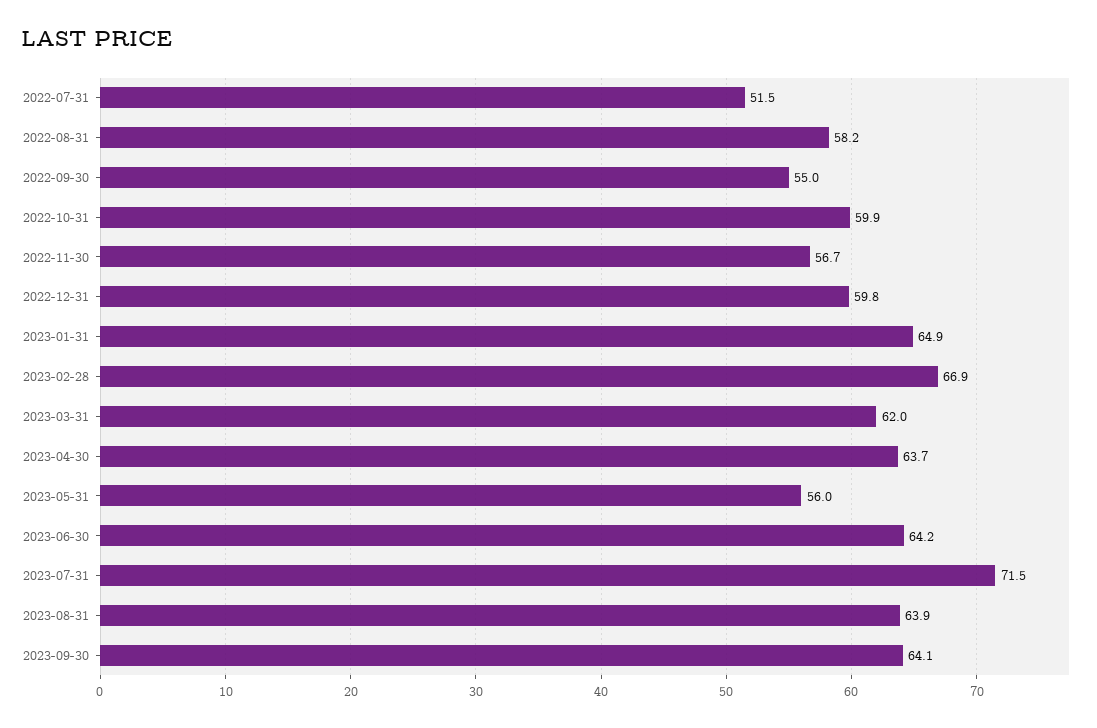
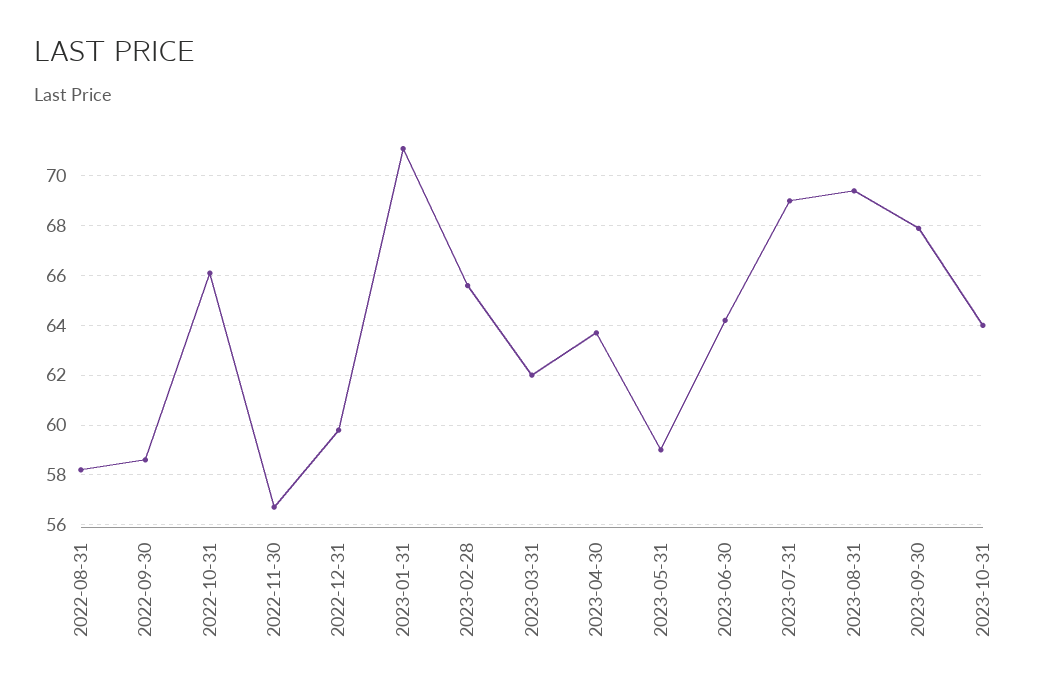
2022-07-31: 51.5 -> none
2022-09-30: 55 -> 58.5
2022-10-31: 59.9 -> 66
2023-01-31: 64.9 -> 71
2023-02-28: 66.9 -> 65.5
2023-05-31: 56 -> 59
2023-07-31: 71.5 -> 69
2023-08-31: 63.9 -> 69.5
2023-09-30: 64.1 -> 68
2023-10-31: none -> 64

